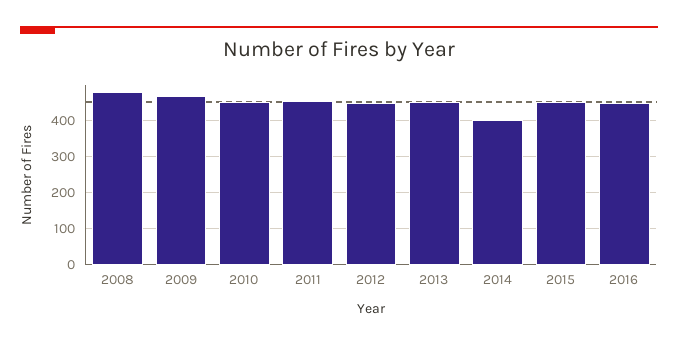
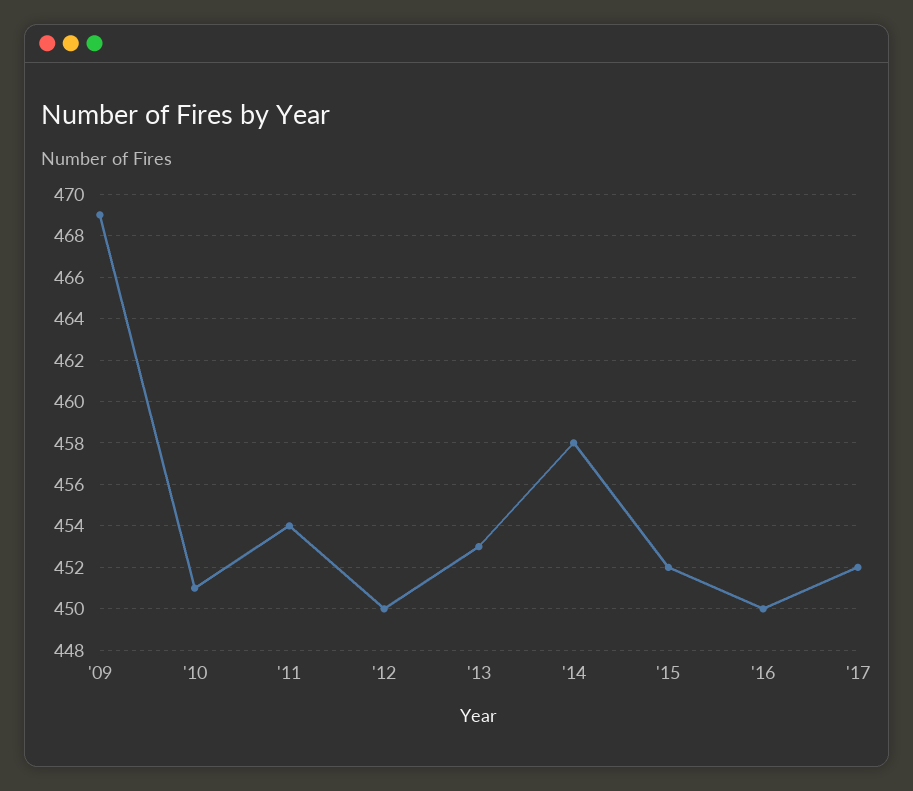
2008: 480 -> none
2014: 400 -> 458
'17: none -> 452

